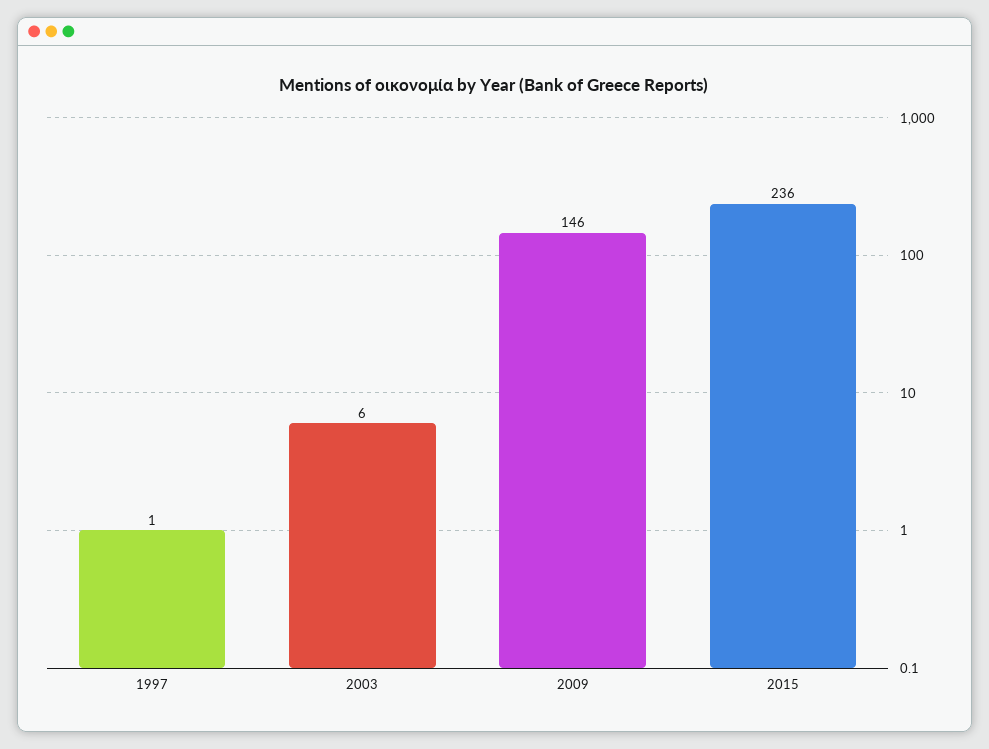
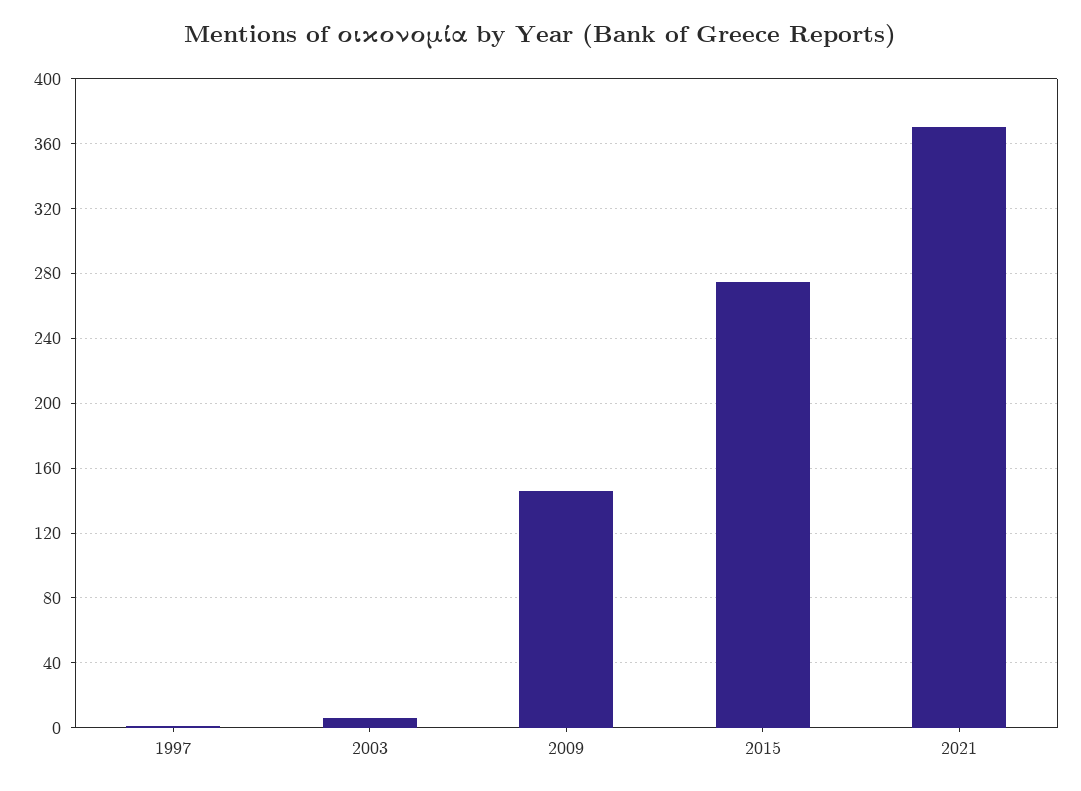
2015: 236 -> 275
2021: none -> 370

